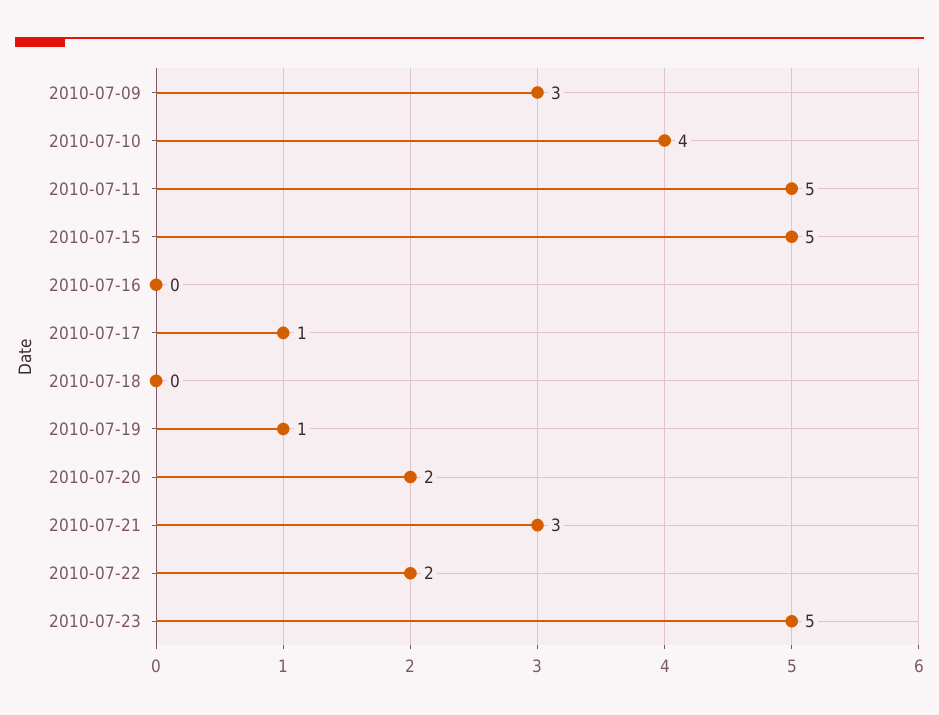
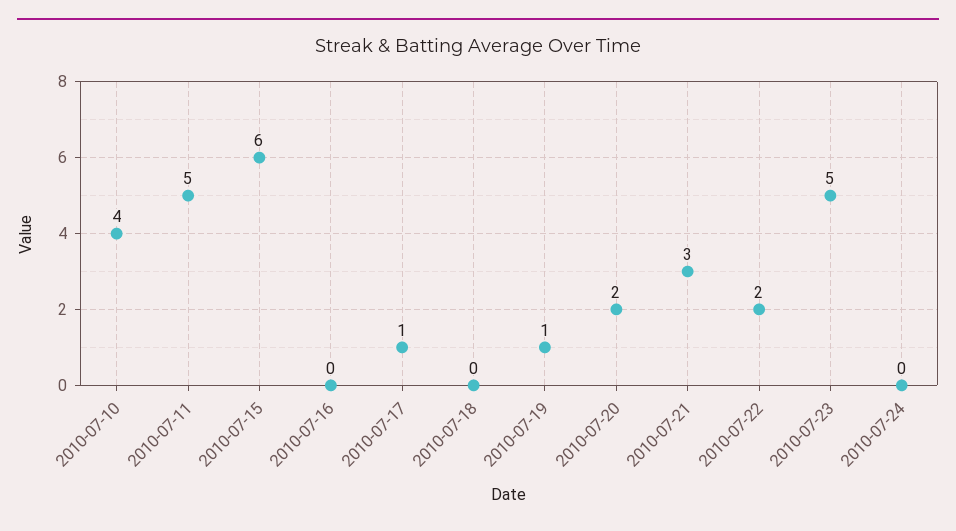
2010-07-09: 3 -> none
2010-07-15: 5 -> 6
2010-07-24: none -> 0

